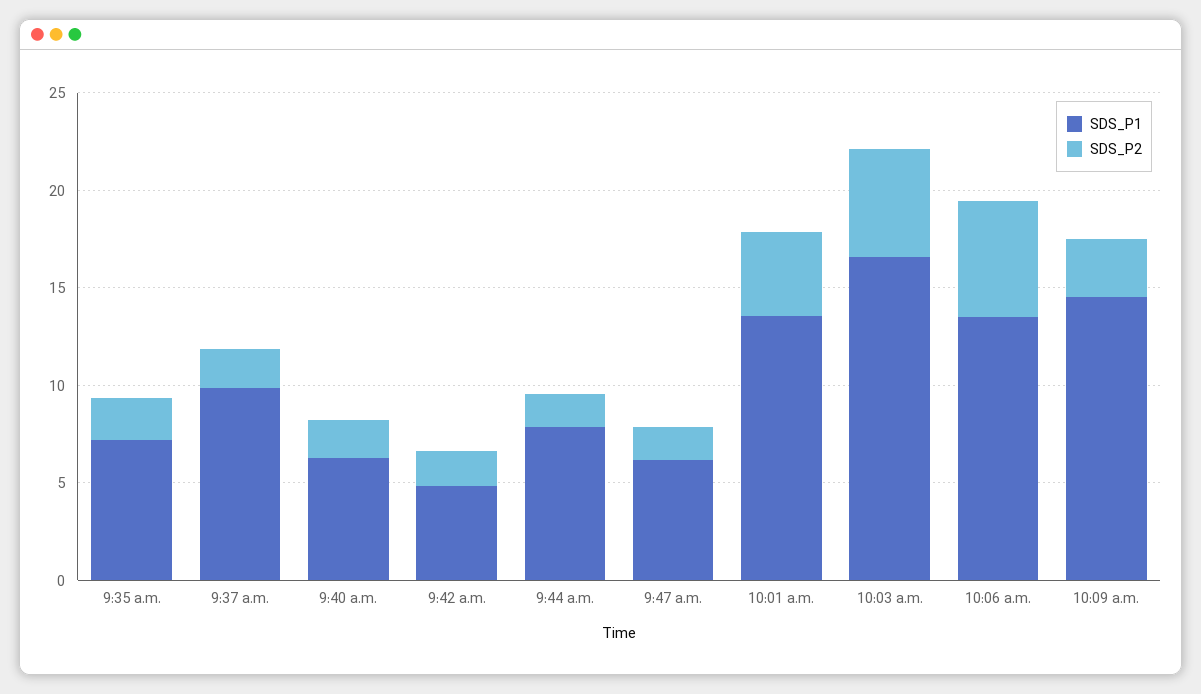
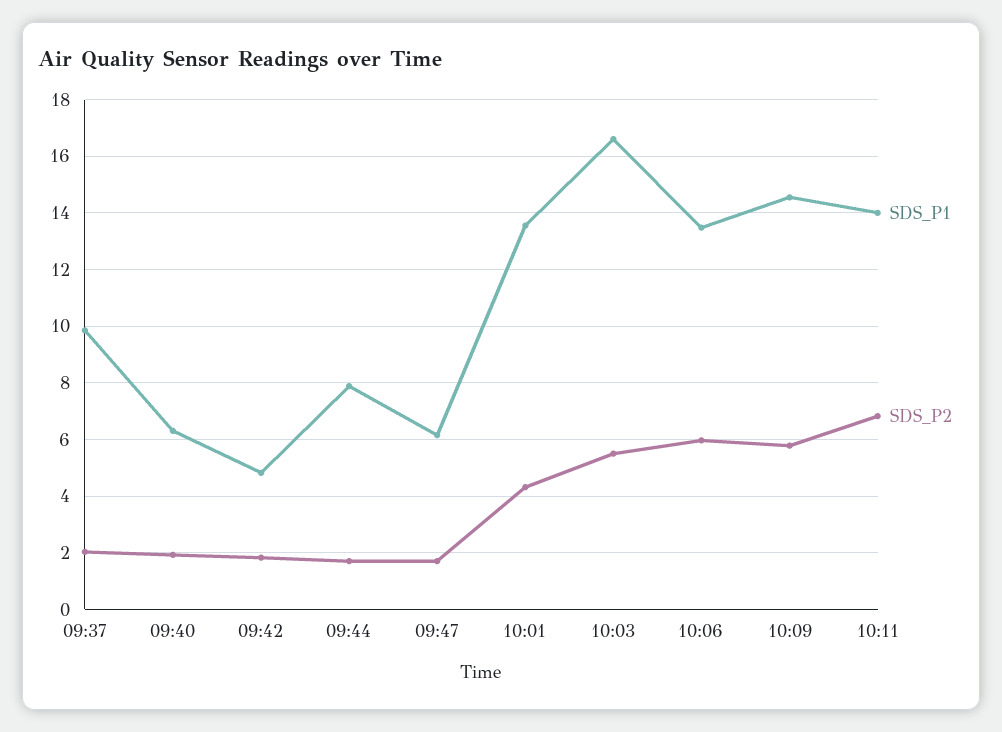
SDS_P1, 9:35 a.m.: 7 -> none
SDS_P2, 9:35 a.m.: 2 -> none
SDS_P2, 10:09 a.m.: 3 -> 5.75
SDS_P1, 10:11: none -> 14
SDS_P2, 10:11: none -> 6.75

